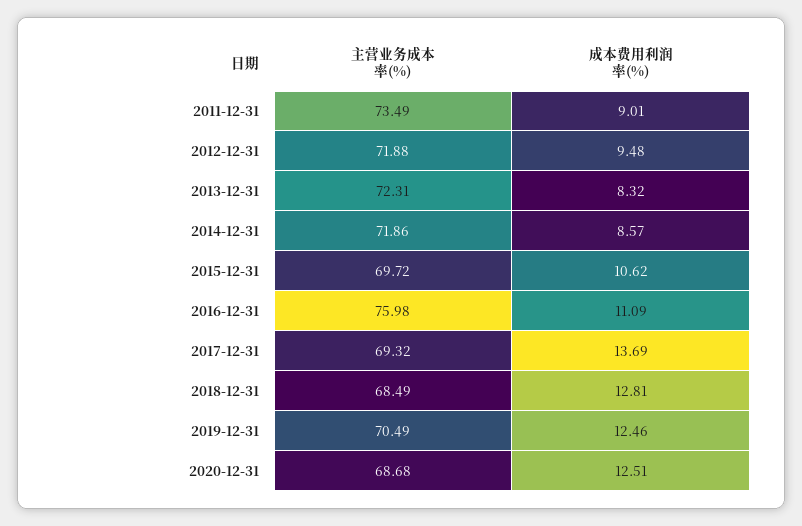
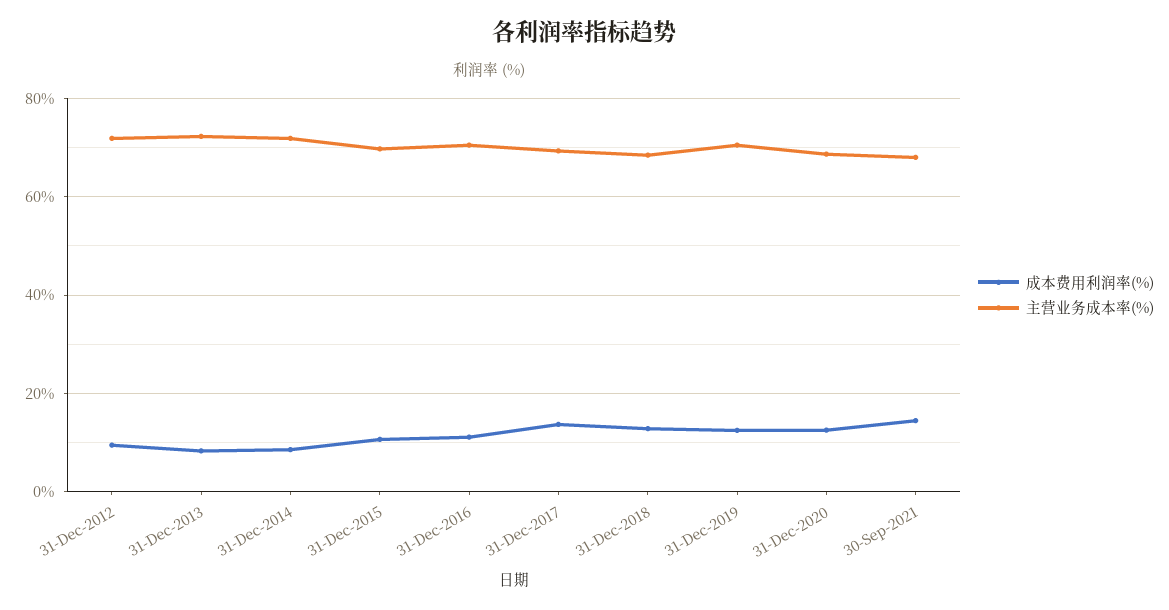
主营业务成本率(%), 2011-12-31: 73.49 -> none
成本费用利润率(%), 2011-12-31: 9.01 -> none
主营业务成本率(%), 2016-12-31: 75.98 -> 70
成本费用利润率(%), 30-Sep-2021: none -> 14
主营业务成本率(%), 30-Sep-2021: none -> 68

